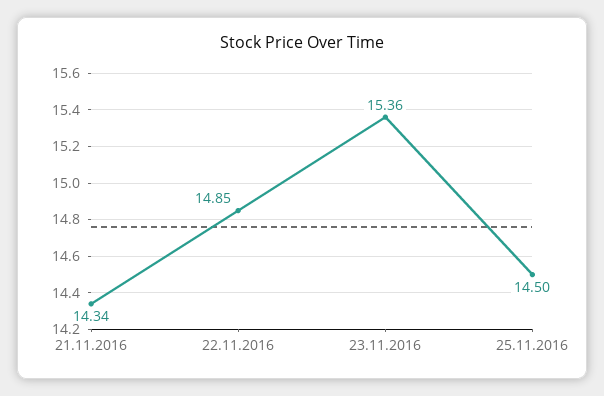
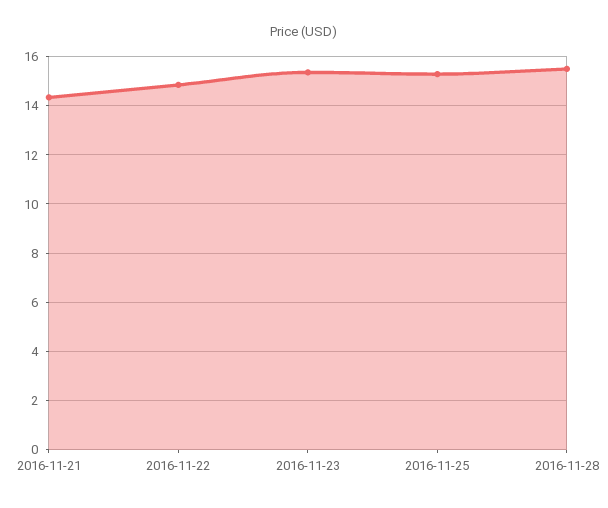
25.11.2016: 14.5 -> 15.25
2016-11-28: none -> 15.5

